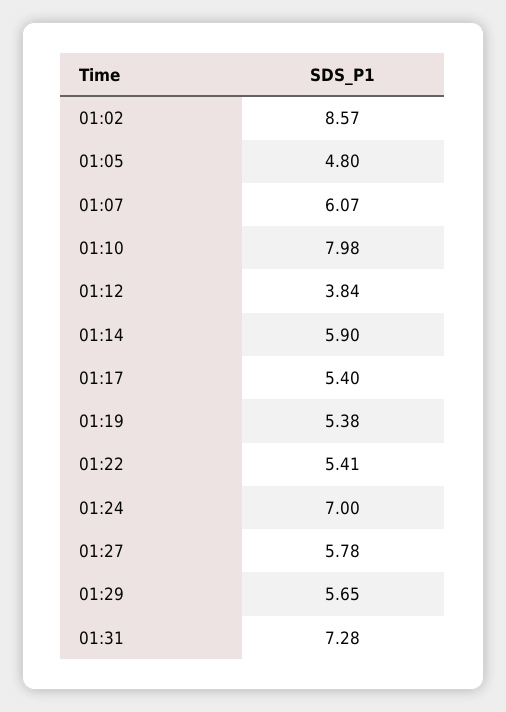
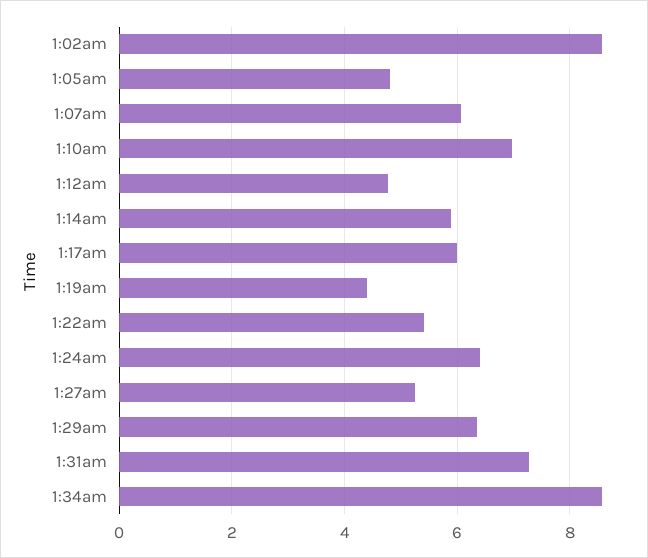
01:10: 7.98 -> 7
01:12: 3.84 -> 4.8
01:17: 5.4 -> 6
01:19: 5.38 -> 4.4
01:24: 7 -> 6.4
01:27: 5.78 -> 5.2
01:29: 5.65 -> 6.4
1:34am: none -> 8.6

